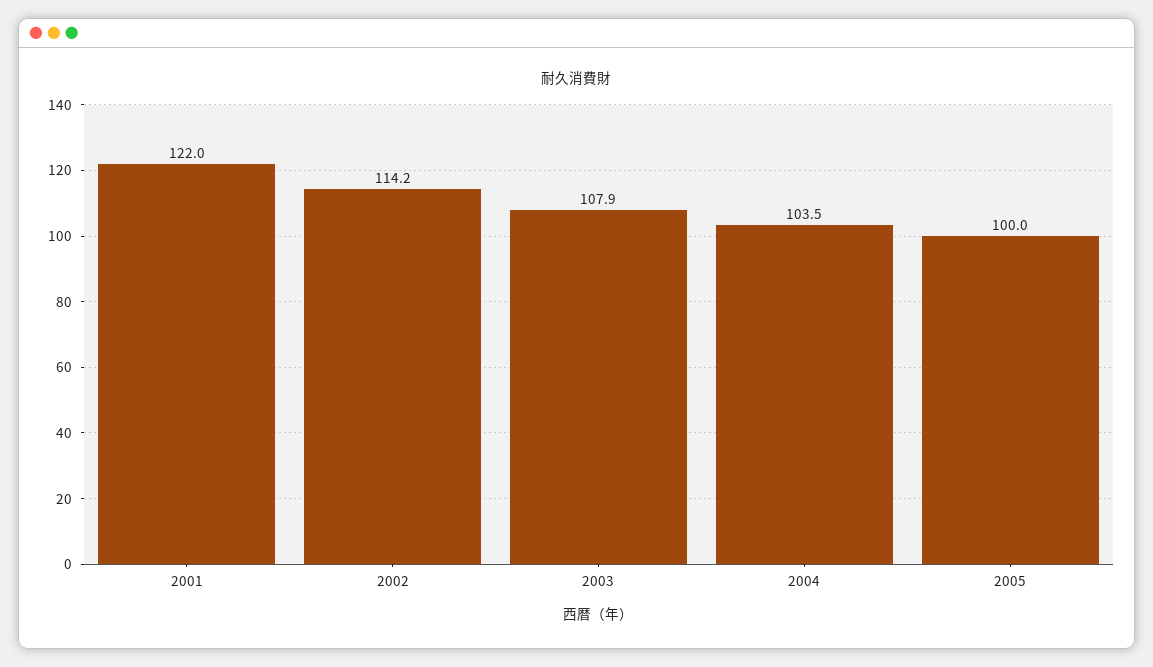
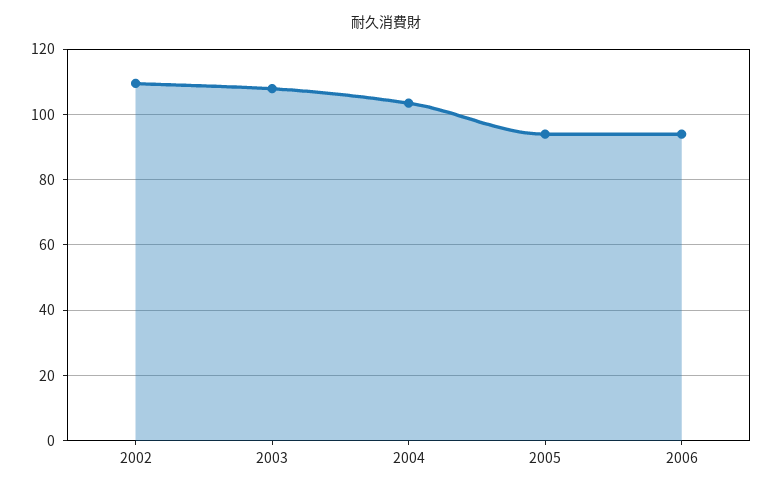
2001: 122 -> none
2002: 114.2 -> 110
2005: 100 -> 94
2006: none -> 94

